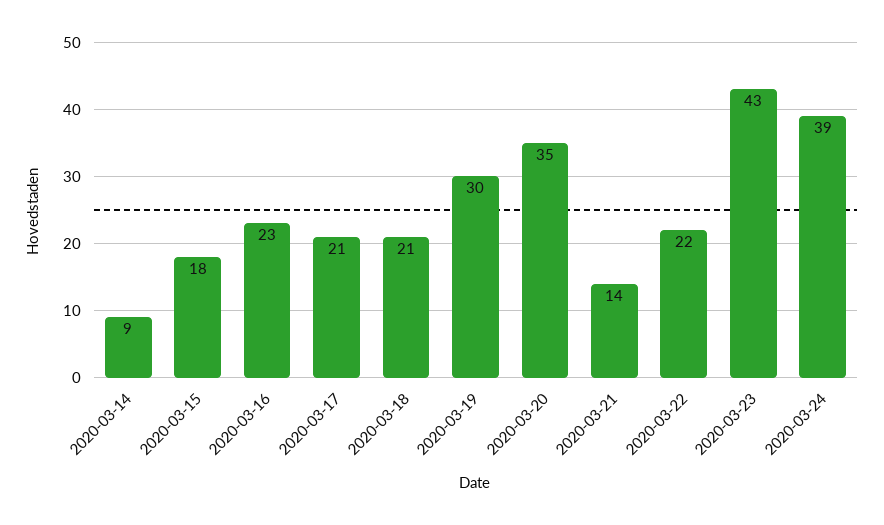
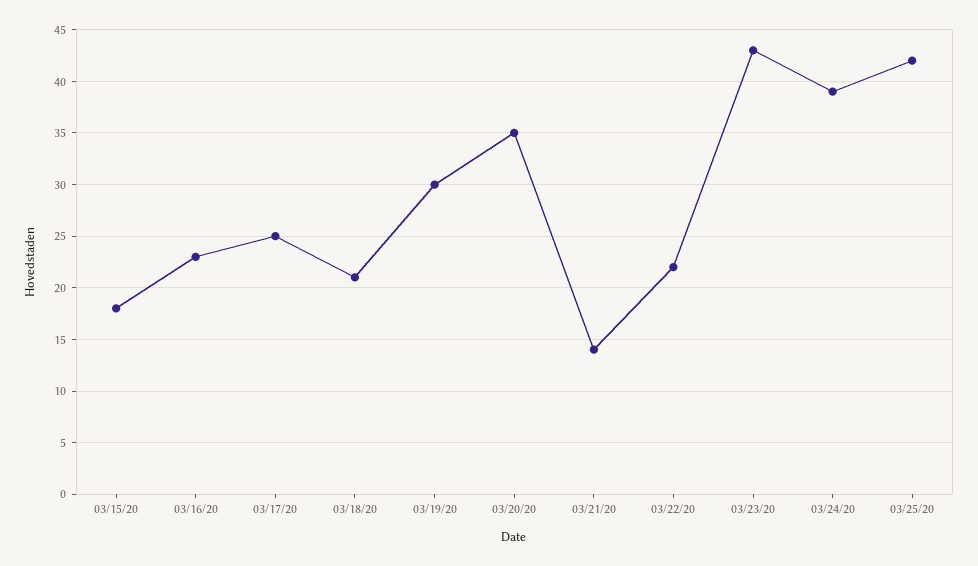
2020-03-14: 9 -> none
2020-03-17: 21 -> 25
03/25/20: none -> 42

